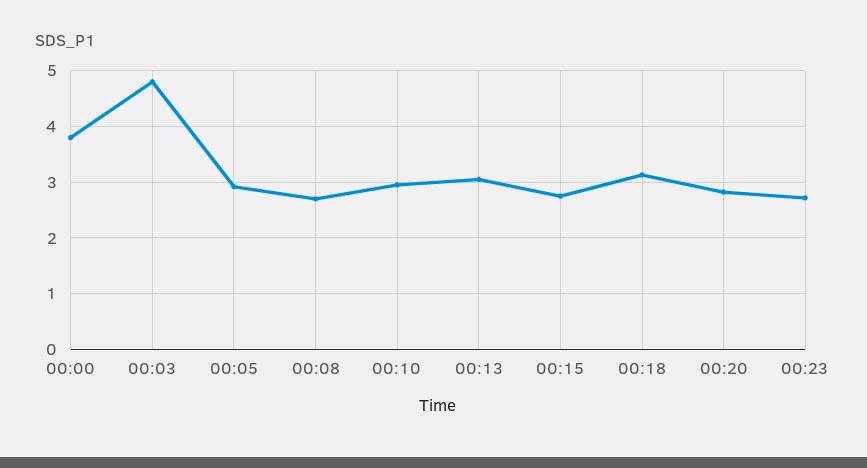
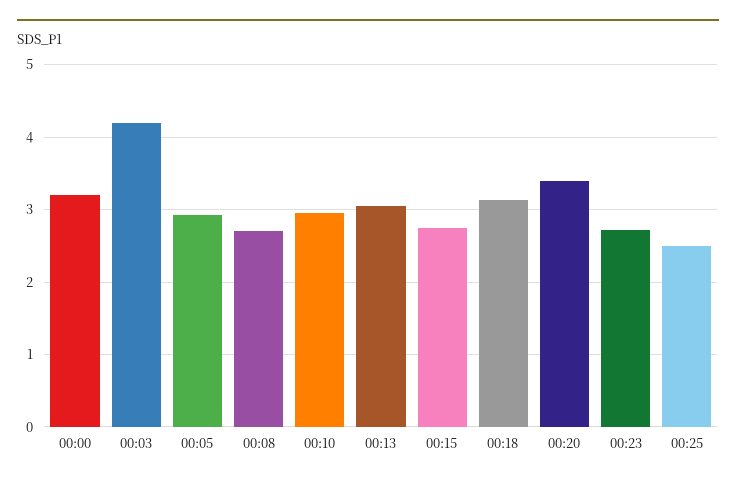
00:00: 3.8 -> 3.2
00:03: 4.8 -> 4.2
00:20: 2.8 -> 3.4
00:25: none -> 2.5

